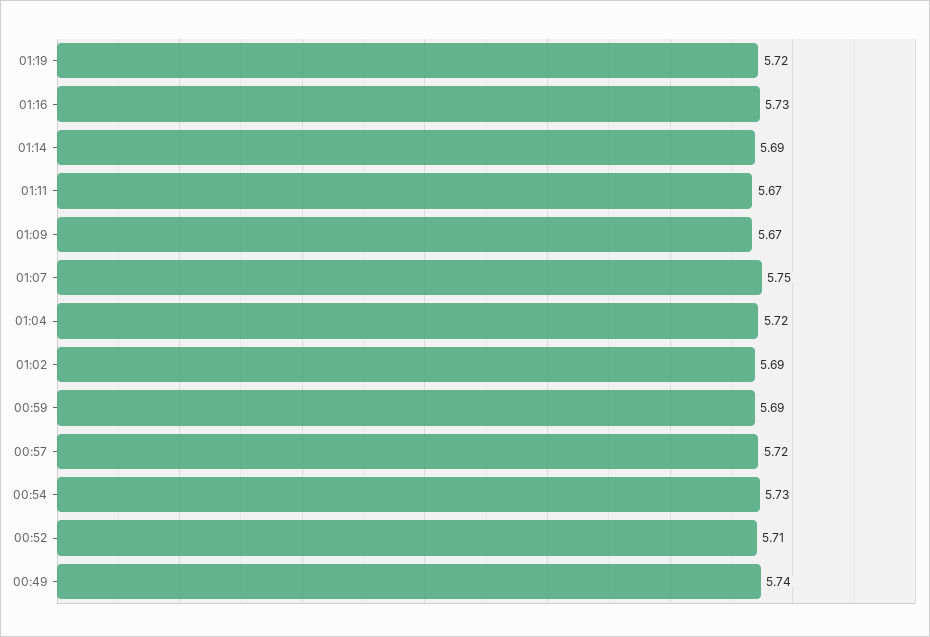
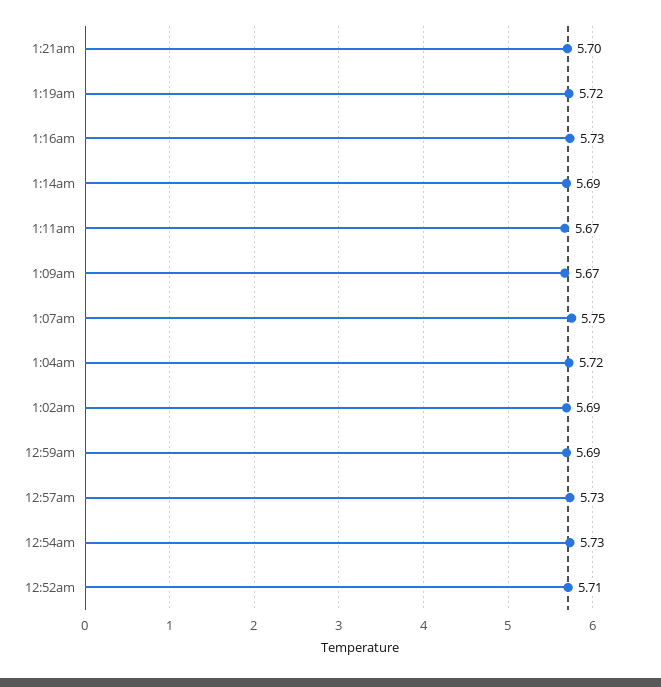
00:57: 5.72 -> 5.73
00:49: 5.74 -> none
1:21am: none -> 5.7

